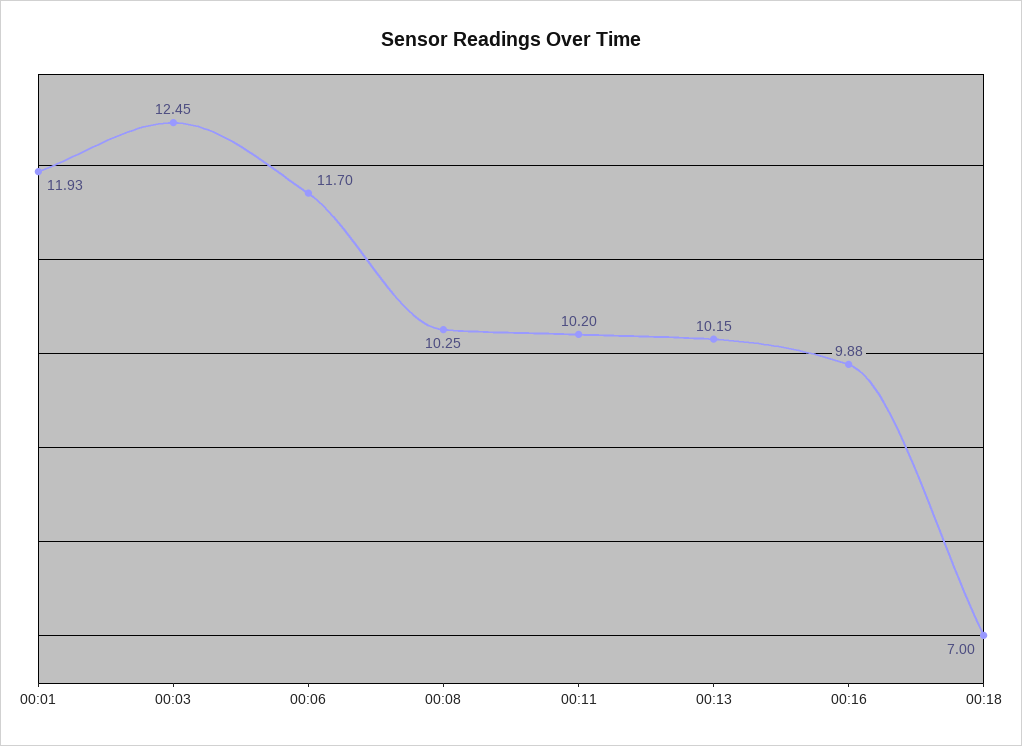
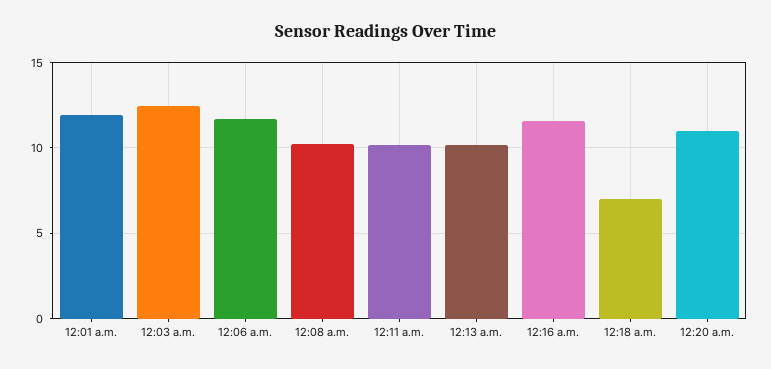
00:16: 9.88 -> 11.5
12:20 a.m.: none -> 11

